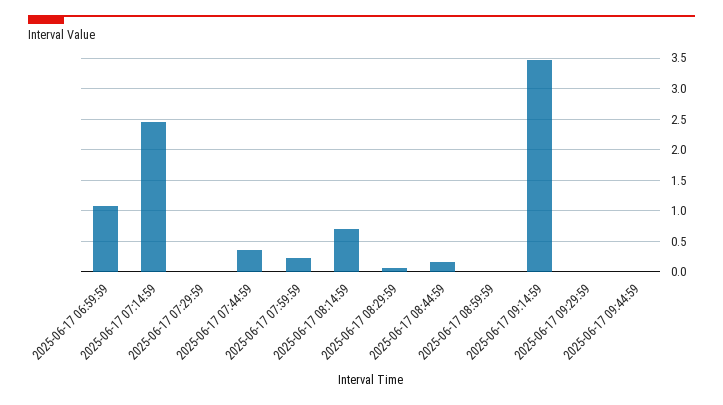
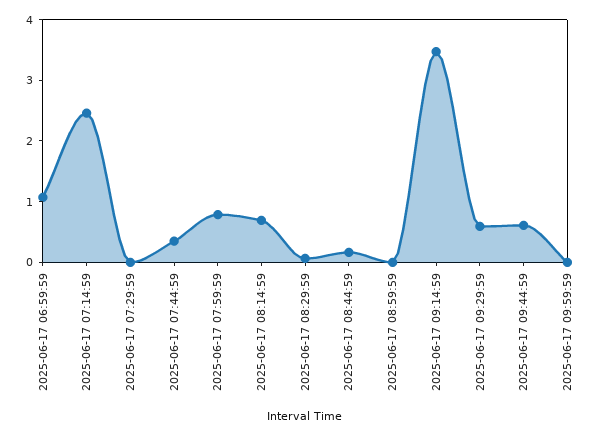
2025-06-17 07:59:59: 0.2 -> 0.8
2025-06-17 09:29:59: 0 -> 0.6
2025-06-17 09:44:59: 0 -> 0.6
2025-06-17 09:59:59: none -> 0

